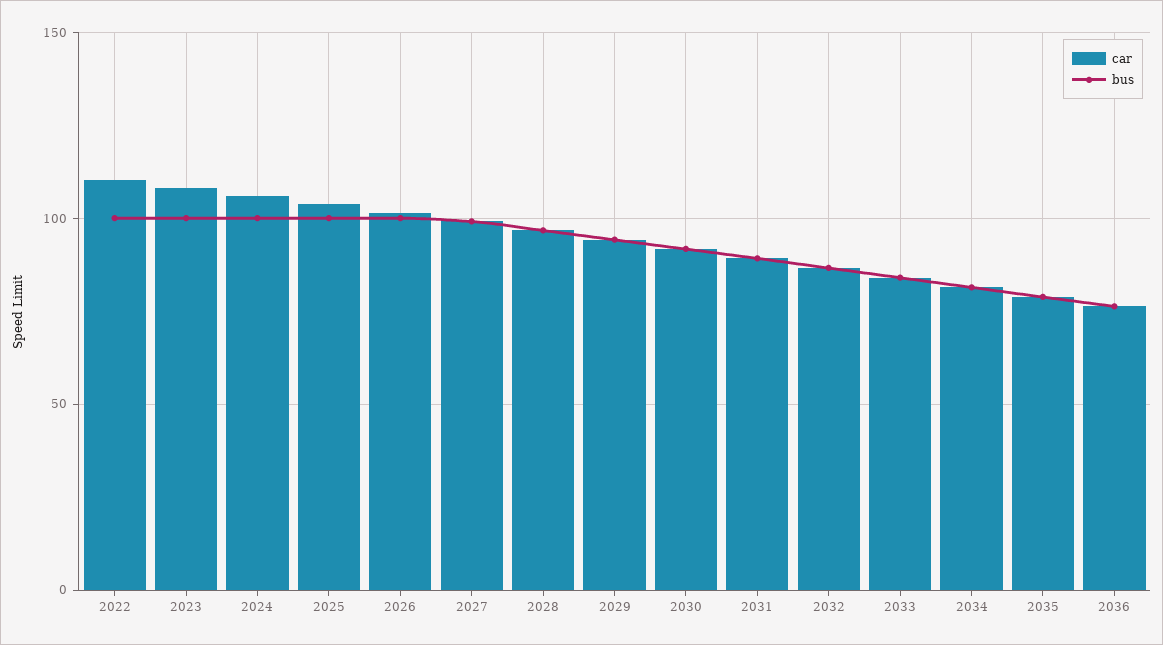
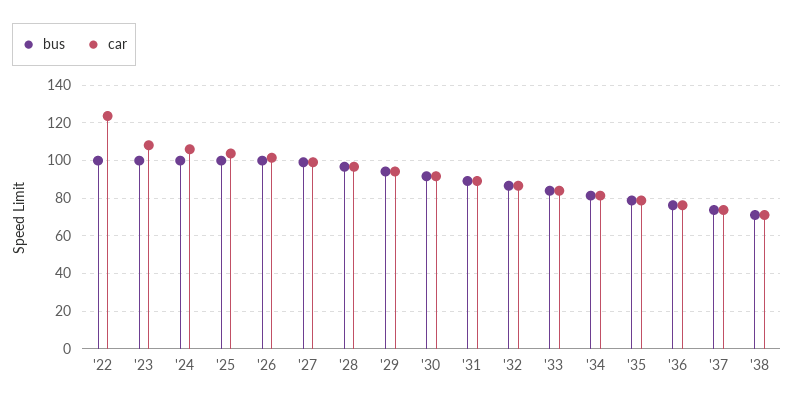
car, 2022: 110 -> 125
bus, '37: none -> 75
car, '37: none -> 75
bus, '38: none -> 70
car, '38: none -> 70

